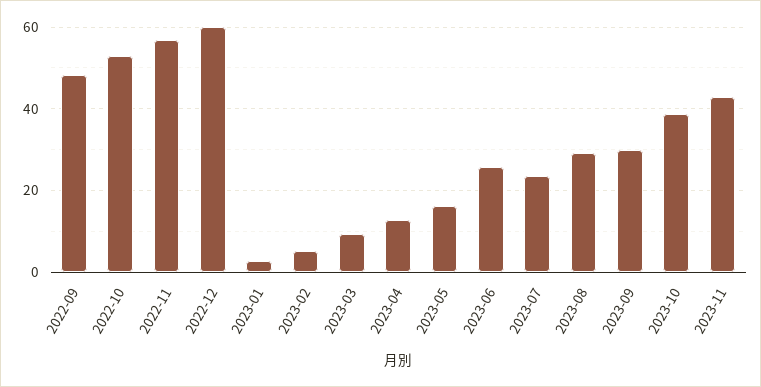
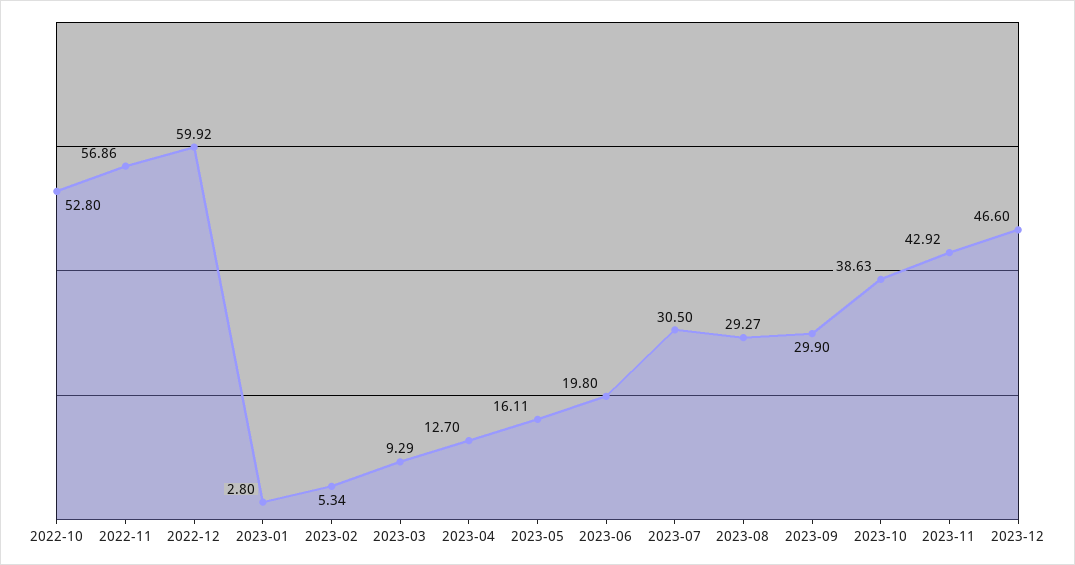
2022-09: 48 -> none
2023-06: 26 -> 19.8
2023-07: 24 -> 30.5
2023-12: none -> 46.6

